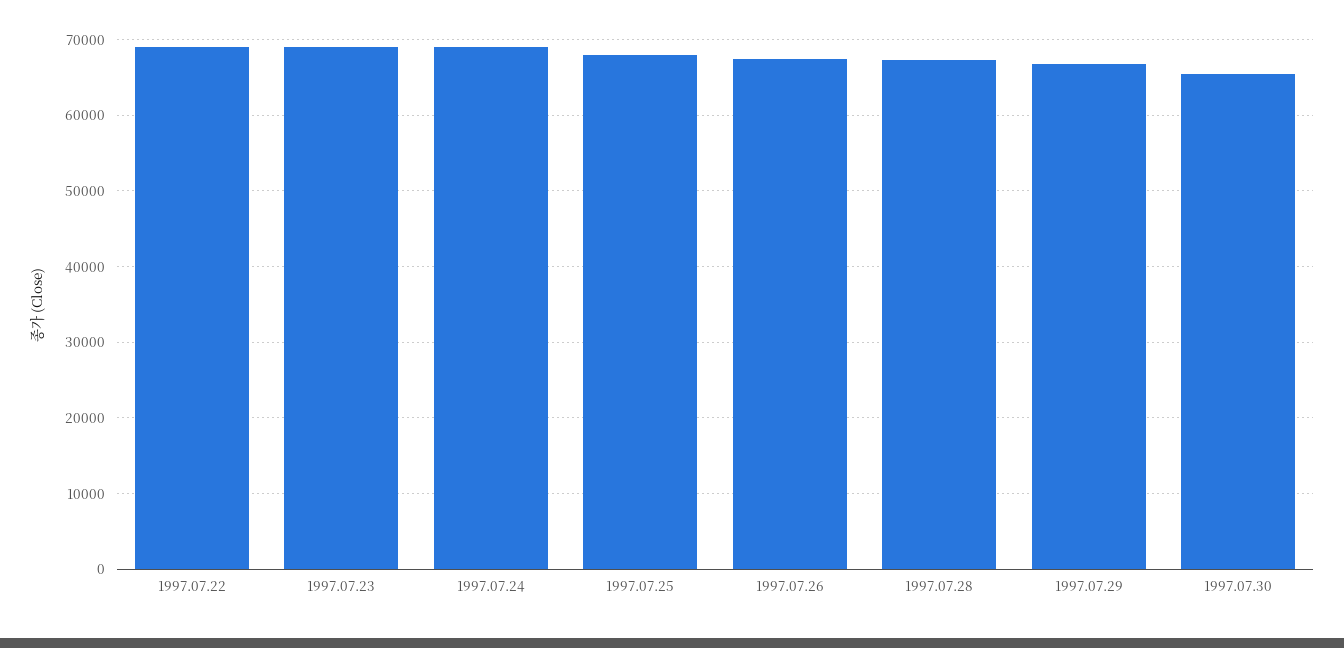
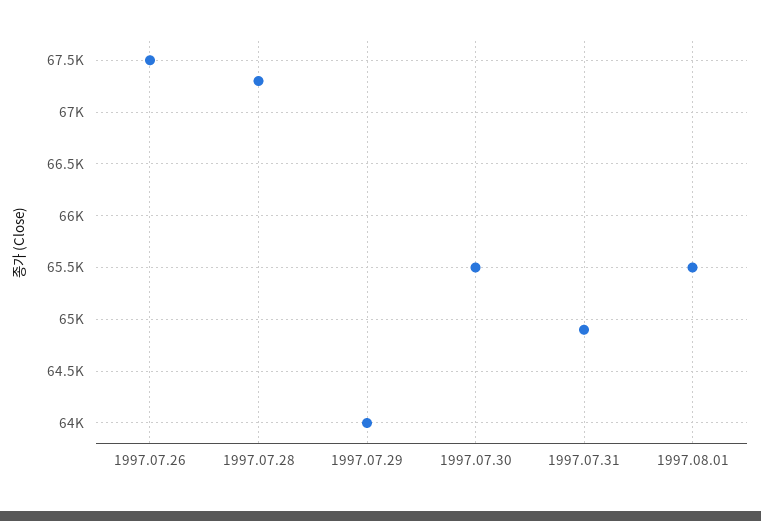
1997.07.22: 69000 -> none
1997.07.23: 69000 -> none
1997.07.24: 69000 -> none
1997.07.25: 68000 -> none
1997.07.29: 67000 -> 64000
1997.07.31: none -> 64900
1997.08.01: none -> 65500

